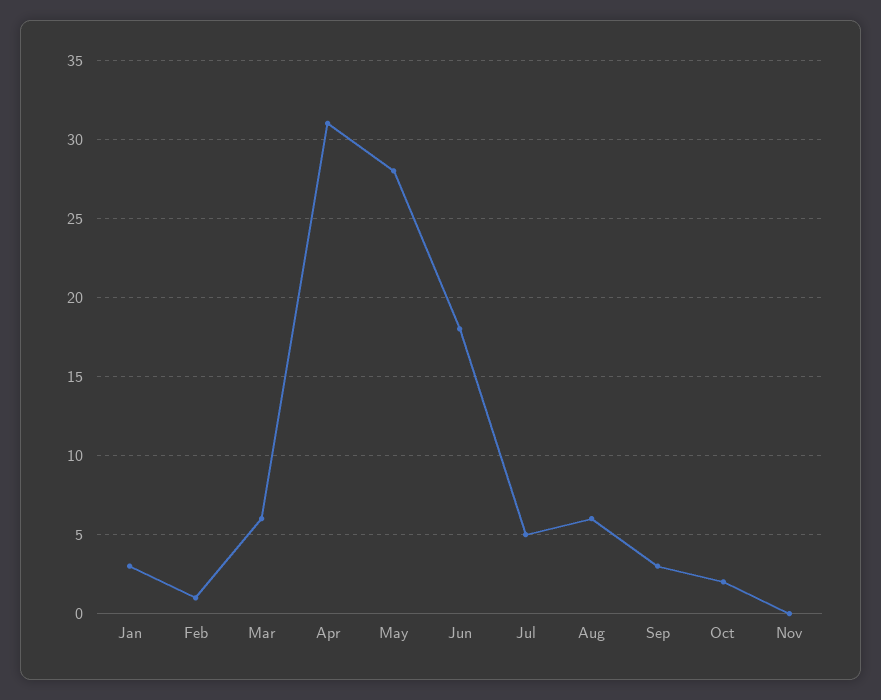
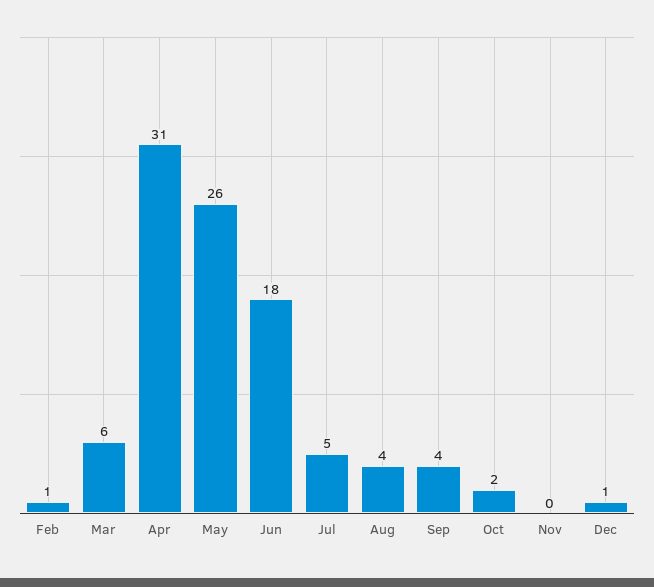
Jan: 3 -> none
May: 28 -> 26
Aug: 6 -> 4
Sep: 3 -> 4
Dec: none -> 1

